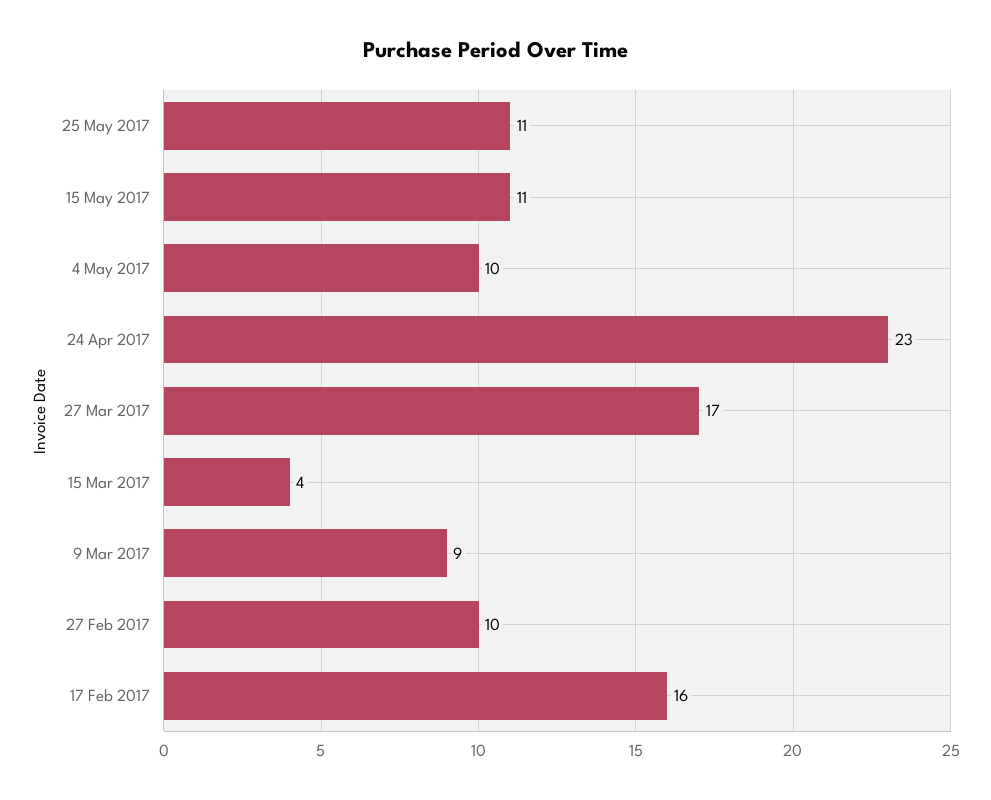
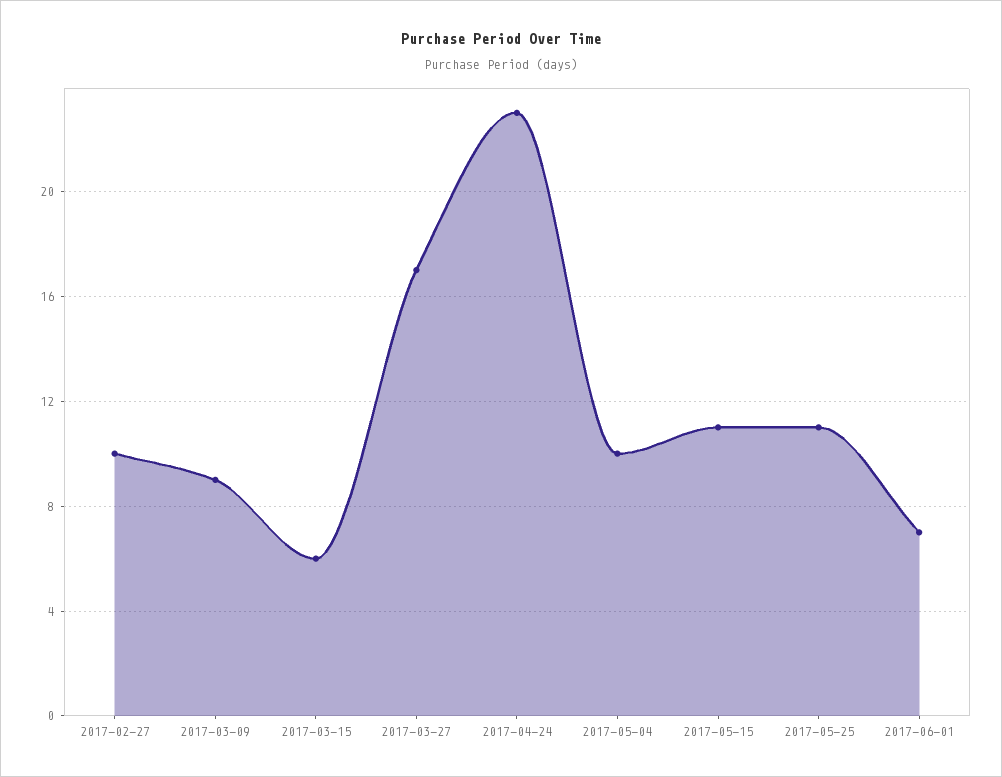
15 Mar 2017: 4 -> 6
17 Feb 2017: 16 -> none
2017-06-01: none -> 7

